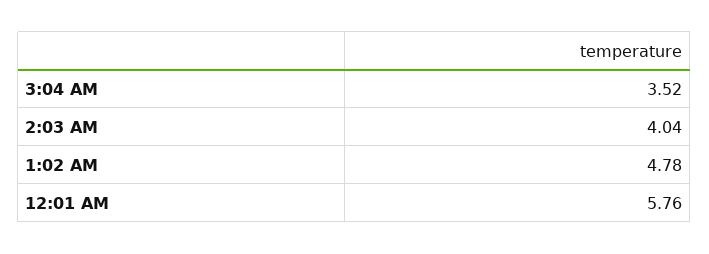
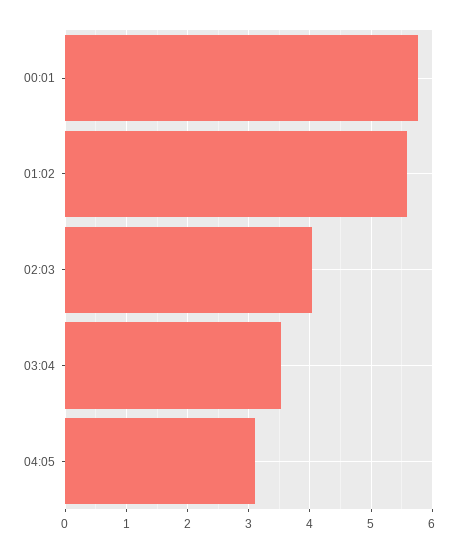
1:02 AM: 4.78 -> 5.6
04:05: none -> 3.1

